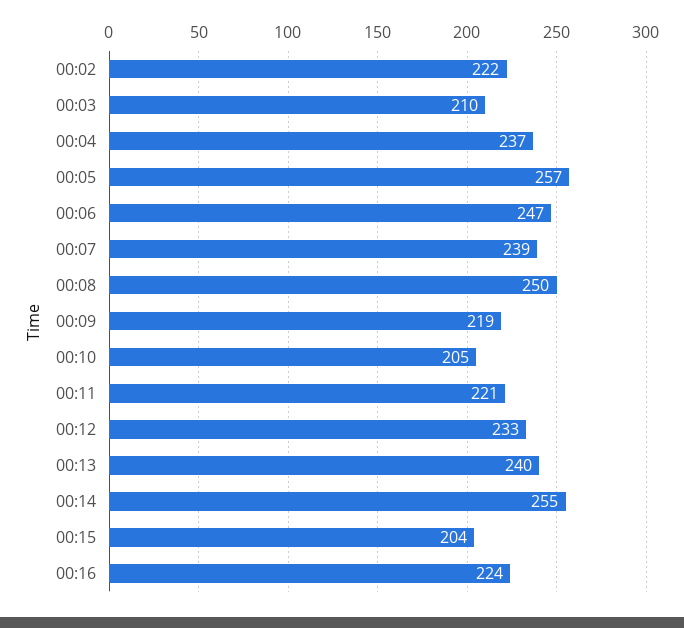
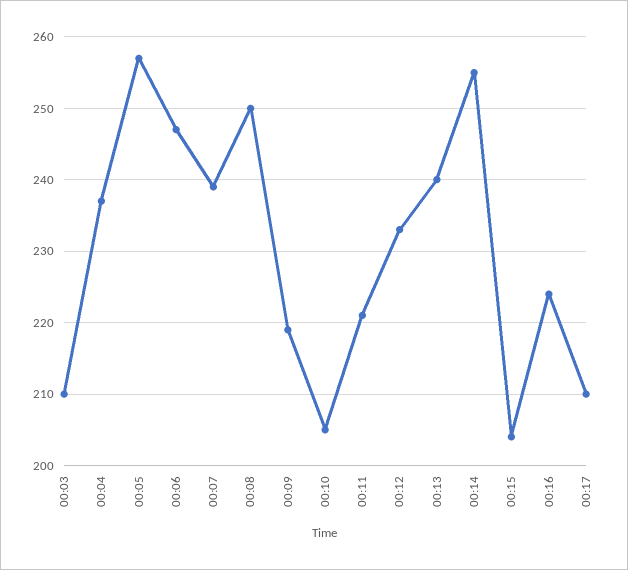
00:02: 222 -> none
00:17: none -> 210

